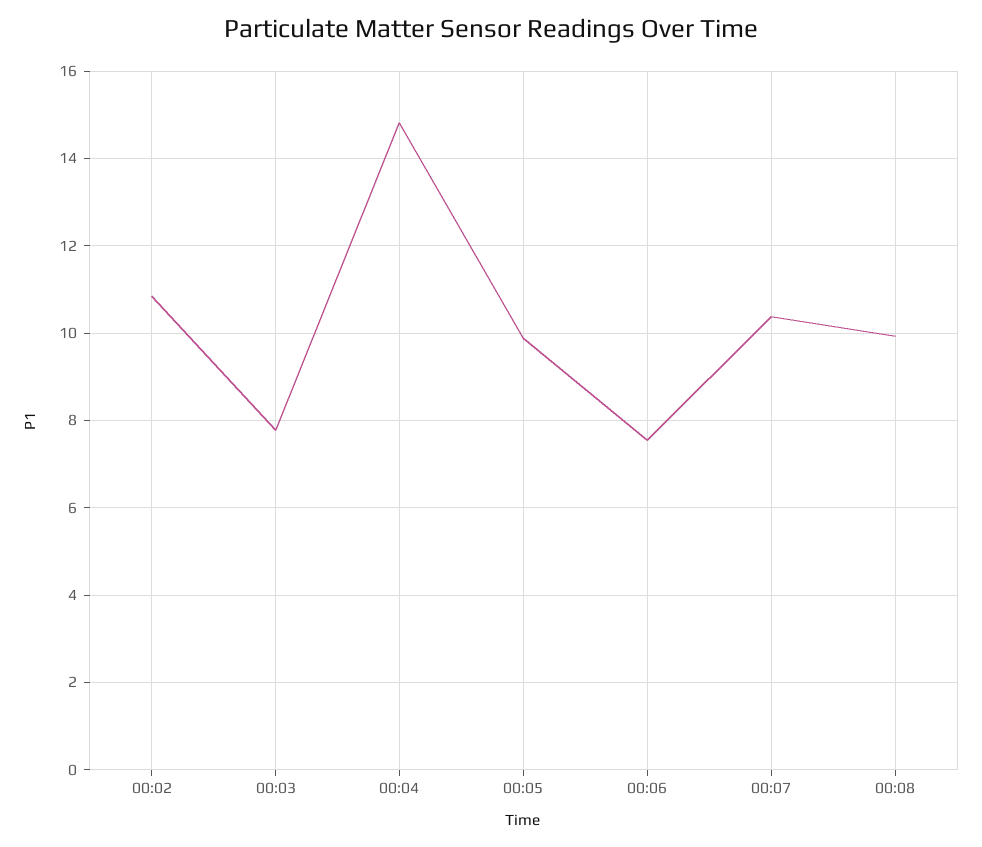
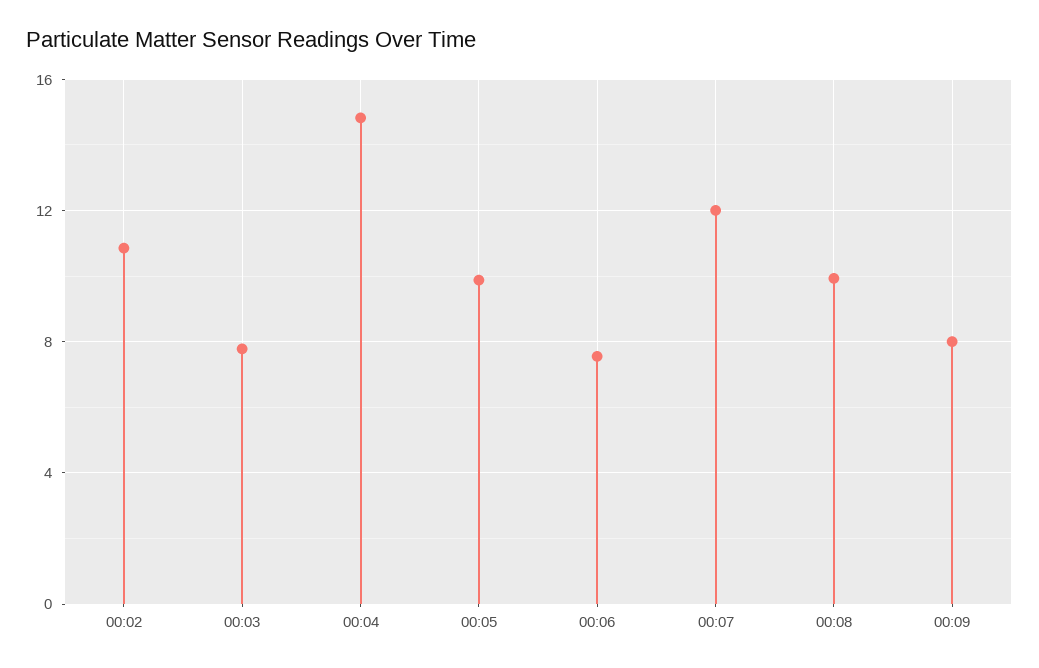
00:07: 10.4 -> 12
00:09: none -> 8

